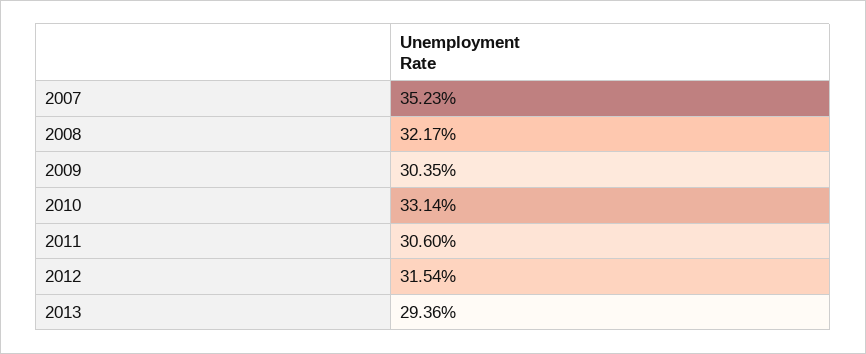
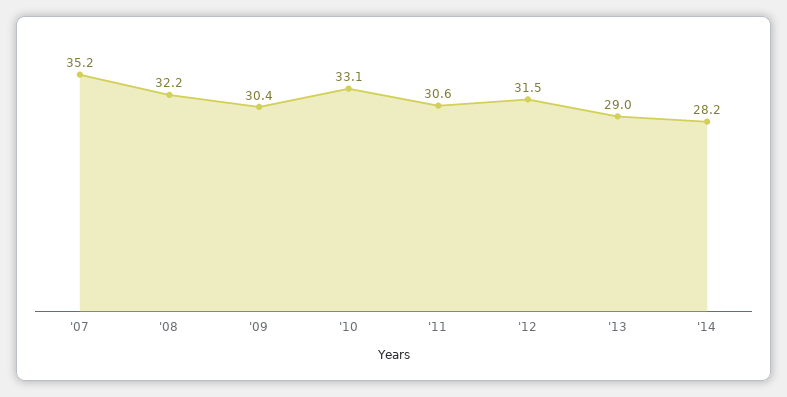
2013: 29.36 -> 29
'14: none -> 28.2

